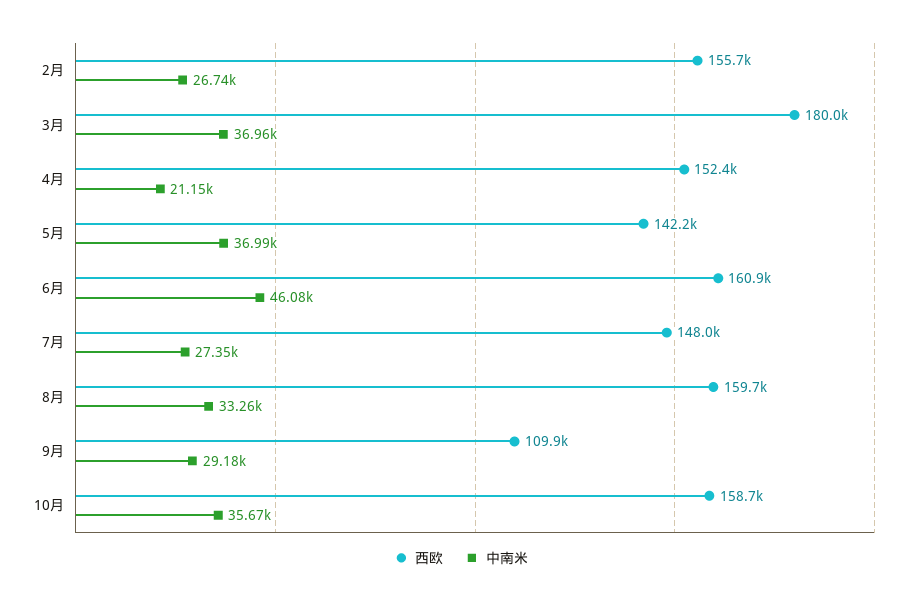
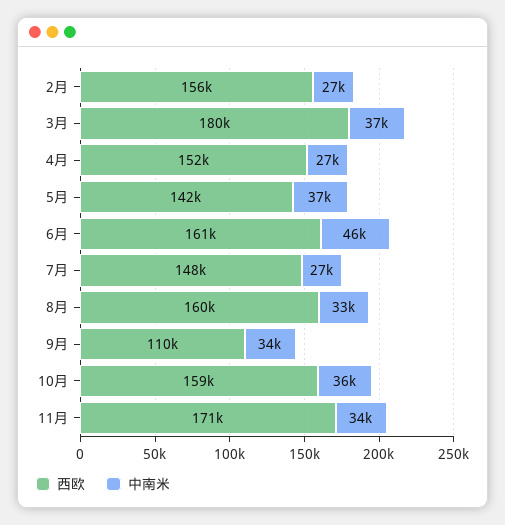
中南米, 4月: 21150 -> 27000
中南米, 9月: 29180 -> 34000
西欧, 11月: none -> 171000
中南米, 11月: none -> 34000

